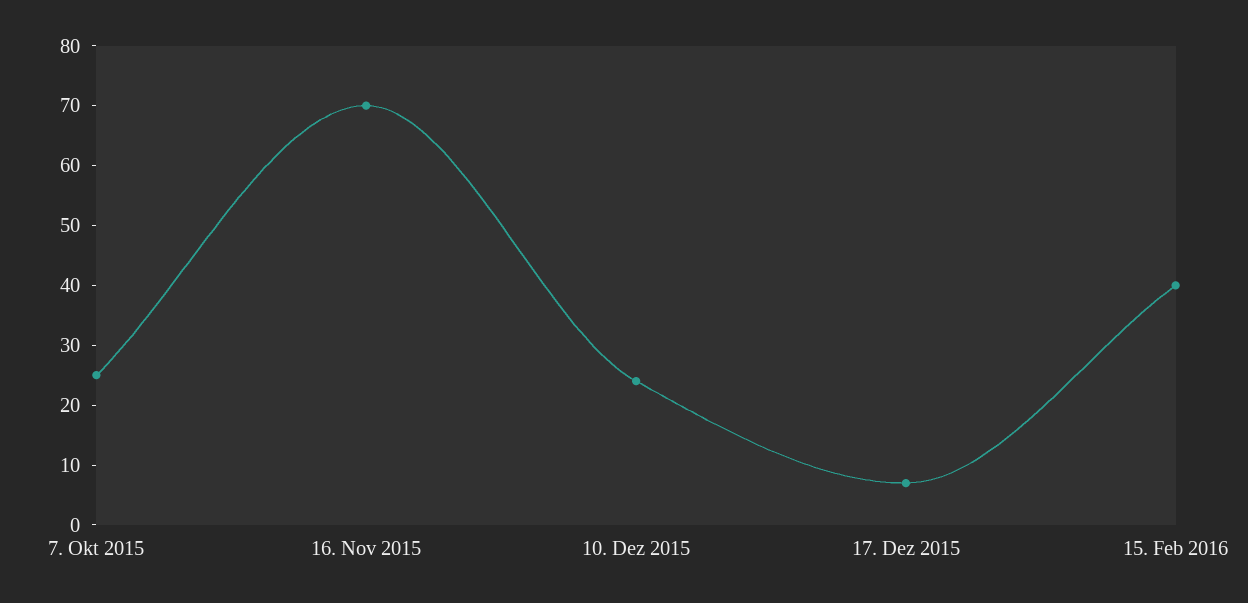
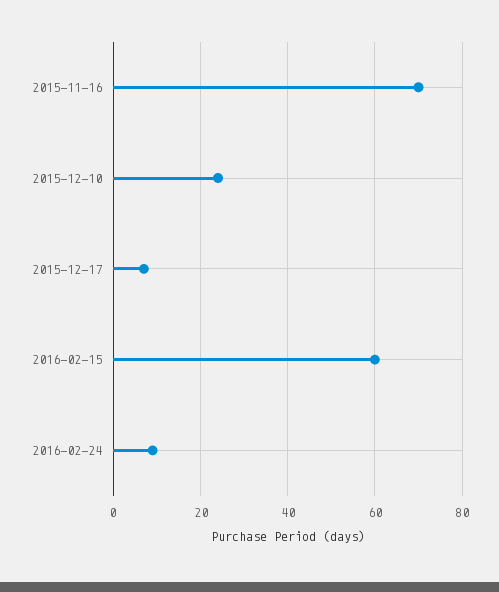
7. Okt 2015: 25 -> none
15. Feb 2016: 40 -> 60
2016-02-24: none -> 10

